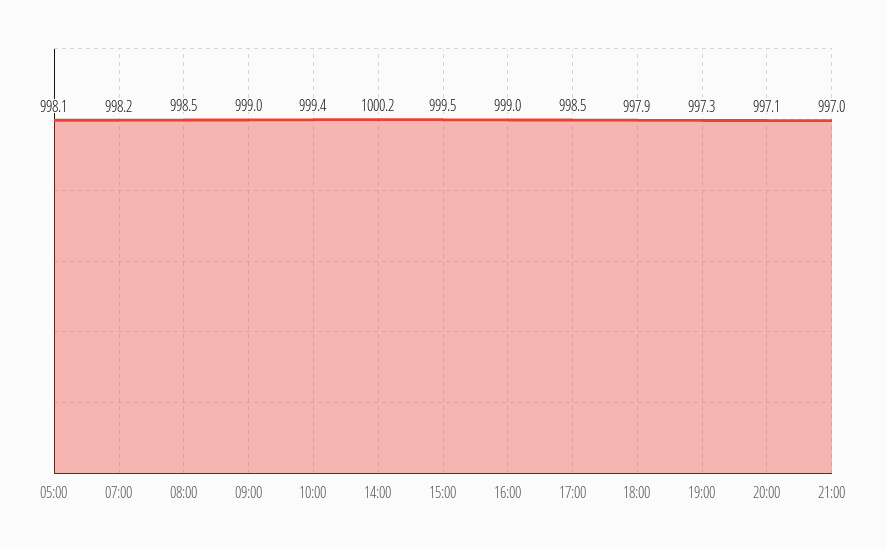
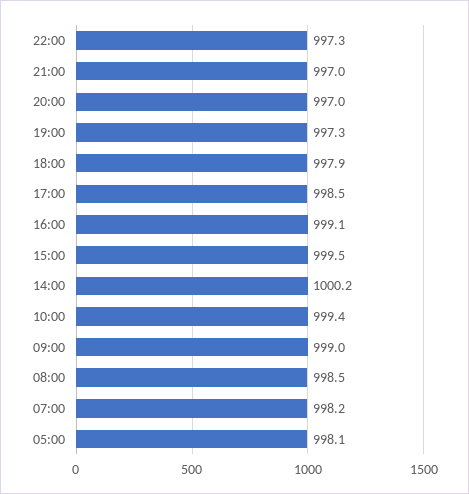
16:00: 999 -> 999.1
20:00: 997.1 -> 997
22:00: none -> 997.3

